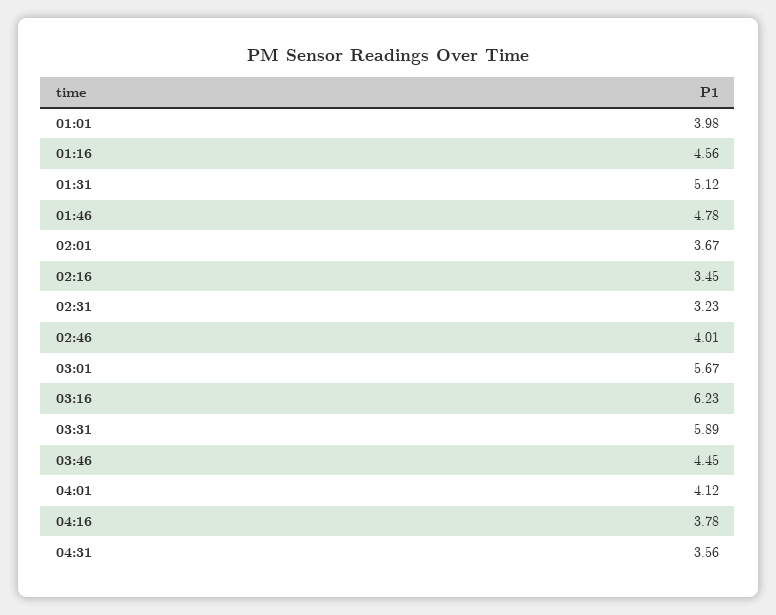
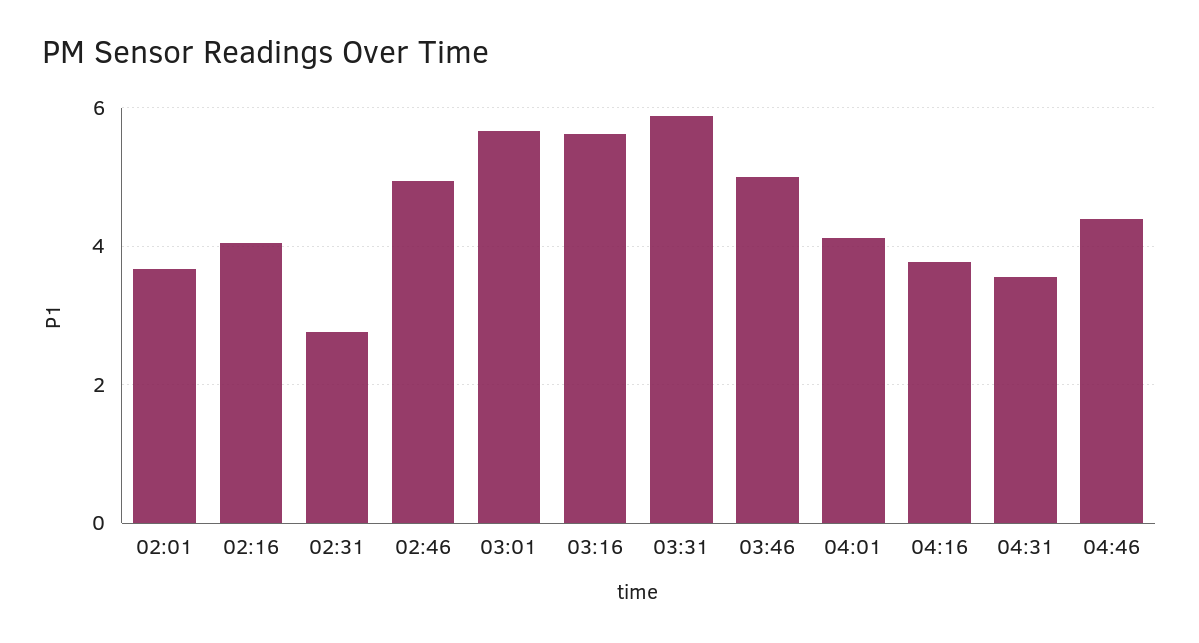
01:01: 3.98 -> none
01:16: 4.56 -> none
01:31: 5.12 -> none
01:46: 4.78 -> none
02:16: 3.45 -> 4
02:31: 3.23 -> 2.8
02:46: 4.01 -> 5
03:16: 6.23 -> 5.6
03:46: 4.45 -> 5
04:46: none -> 4.4

